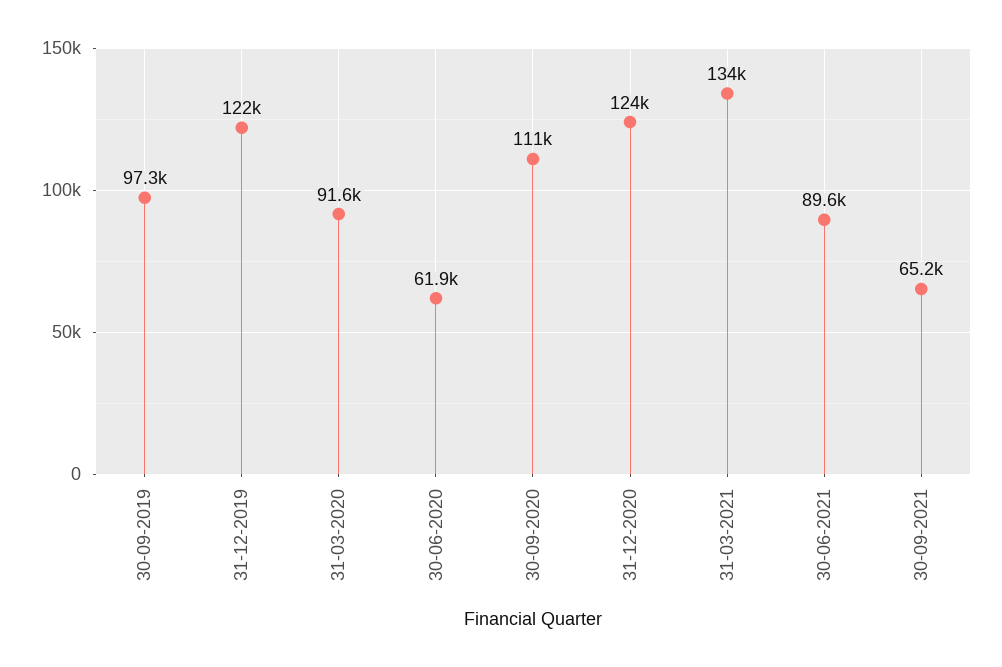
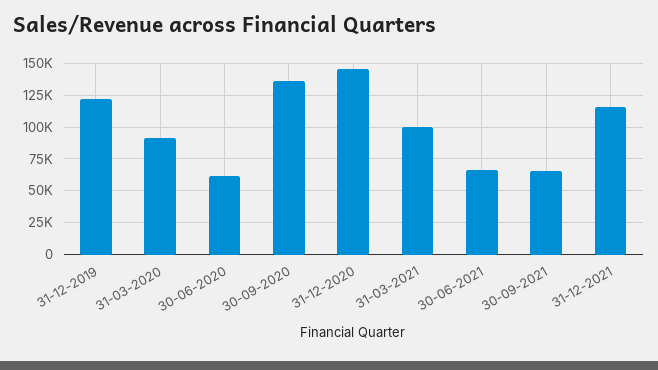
30-09-2019: 97300 -> none
30-09-2020: 111000 -> 135000
31-12-2020: 124000 -> 145000
31-03-2021: 134000 -> 100000
30-06-2021: 89600 -> 65000
31-12-2021: none -> 115000

